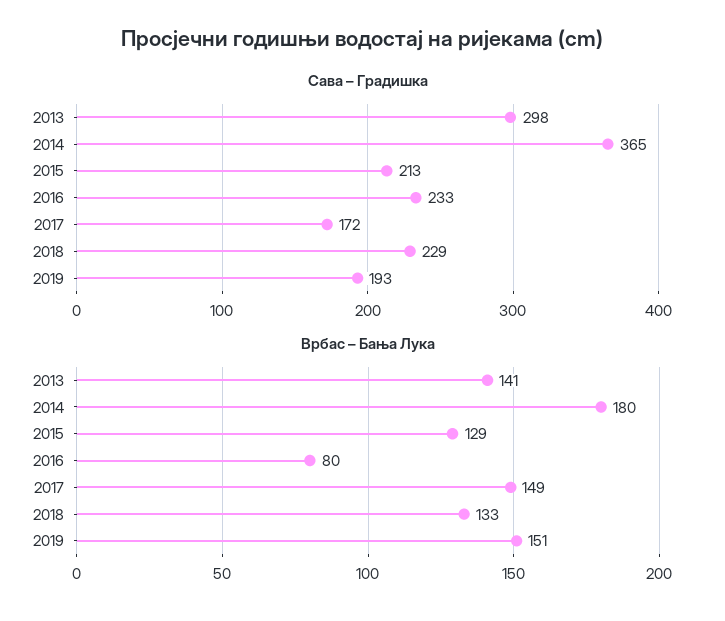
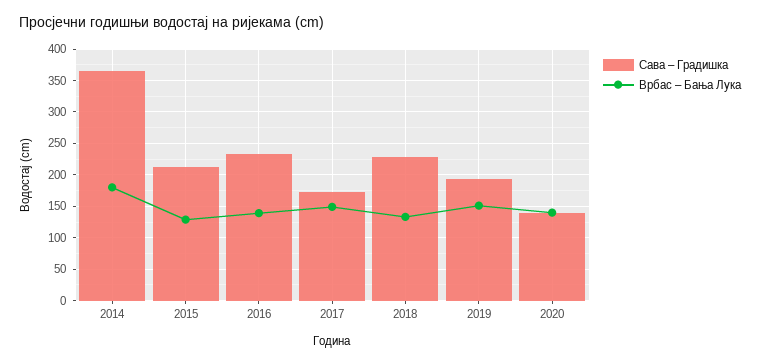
Сава – Градишка, 2013: 298 -> none
Врбас – Бања Лука, 2013: 141 -> none
Врбас – Бања Лука, 2016: 80 -> 140
Сава – Градишка, 2020: none -> 140
Врбас – Бања Лука, 2020: none -> 140

